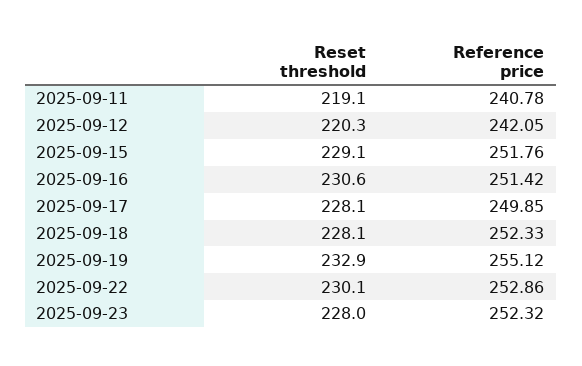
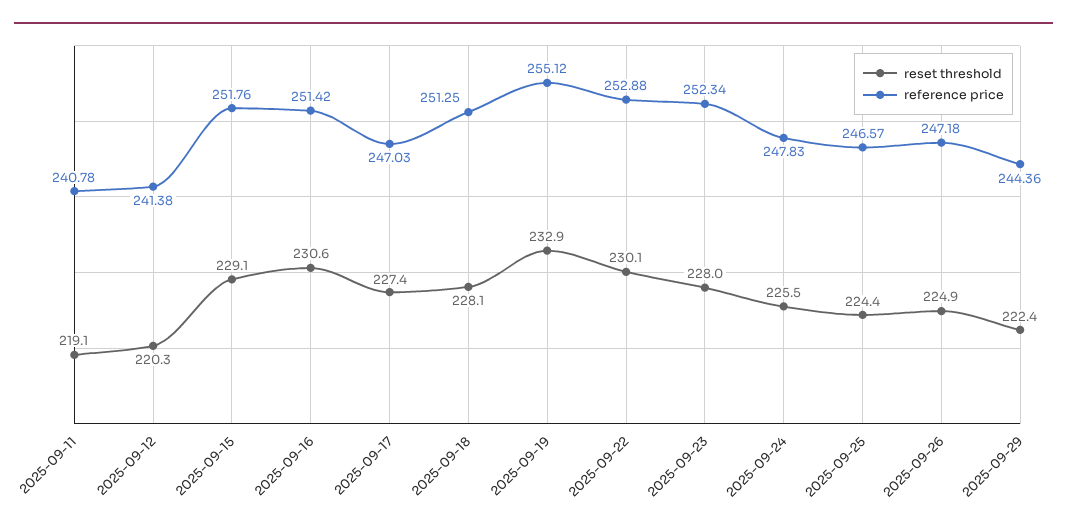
Reference price, 2025-09-12: 242.05 -> 241.38
Reset threshold, 2025-09-17: 228.1 -> 227.4
Reference price, 2025-09-17: 249.85 -> 247.03
Reference price, 2025-09-18: 252.33 -> 251.25
Reference price, 2025-09-22: 252.86 -> 252.88
Reference price, 2025-09-23: 252.32 -> 252.34
Reset threshold, 2025-09-24: none -> 225.5
Reference price, 2025-09-24: none -> 247.83
Reset threshold, 2025-09-25: none -> 224.4
Reference price, 2025-09-25: none -> 246.57
Reset threshold, 2025-09-26: none -> 224.9
Reference price, 2025-09-26: none -> 247.18
Reset threshold, 2025-09-29: none -> 222.4
Reference price, 2025-09-29: none -> 244.36

